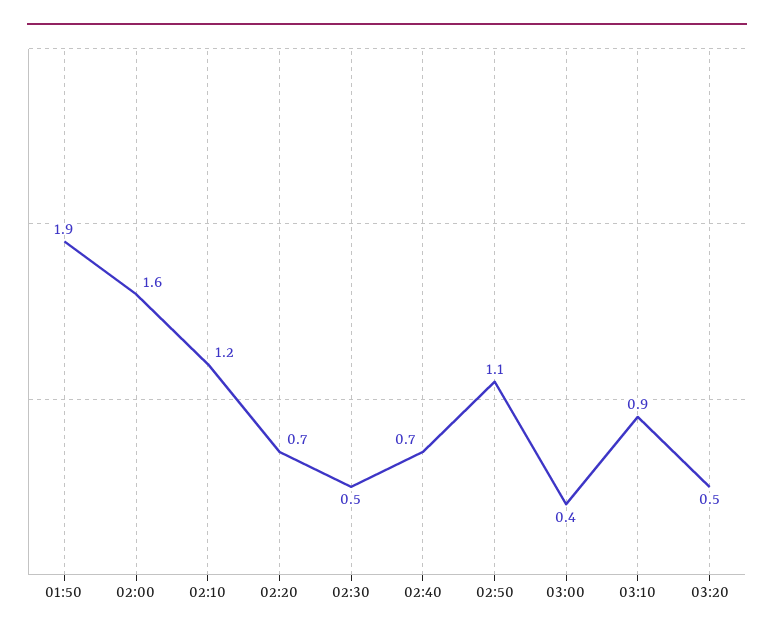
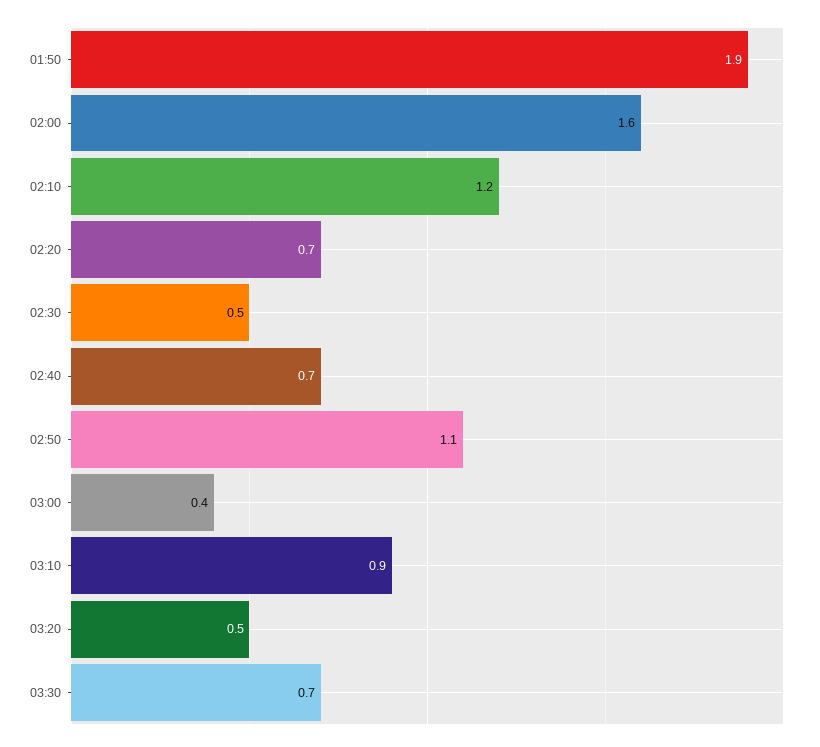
03:30: none -> 0.7

